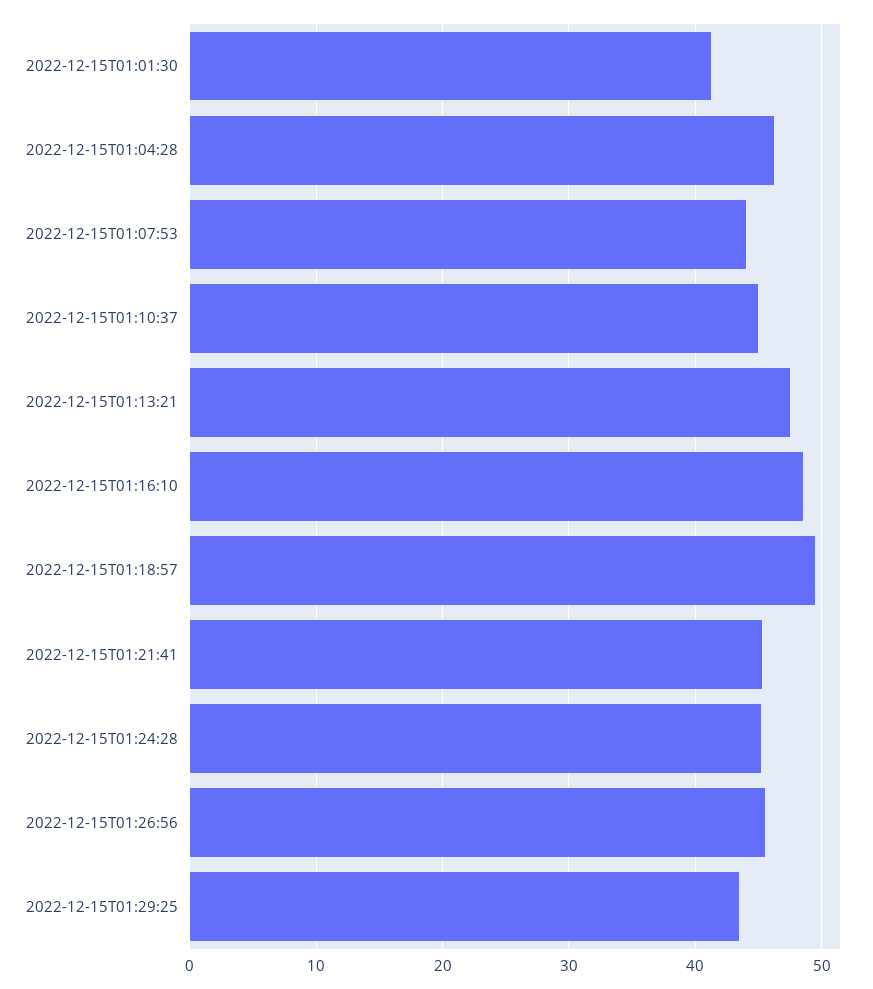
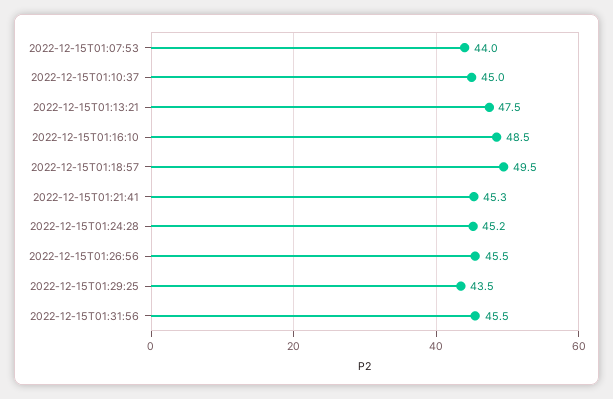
2022-12-15T01:01:30: 41 -> none
2022-12-15T01:04:28: 46 -> none
2022-12-15T01:31:56: none -> 45.5

